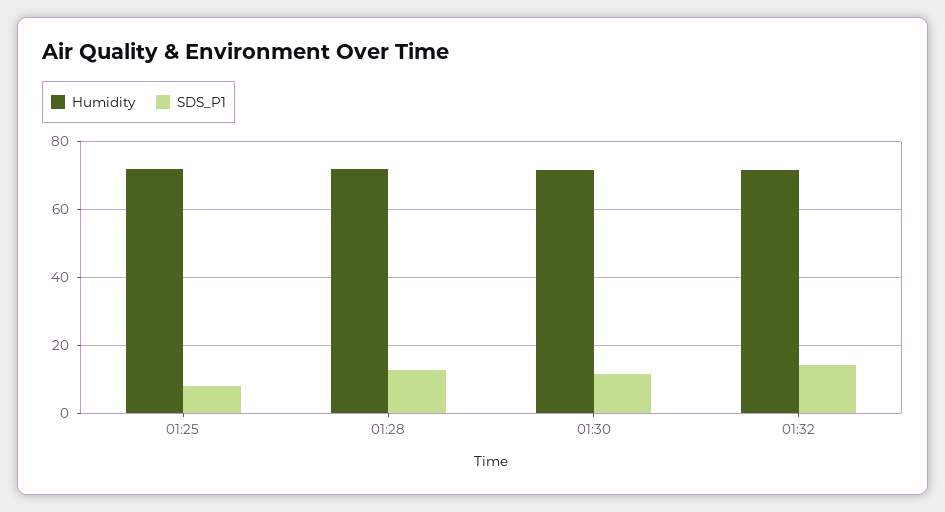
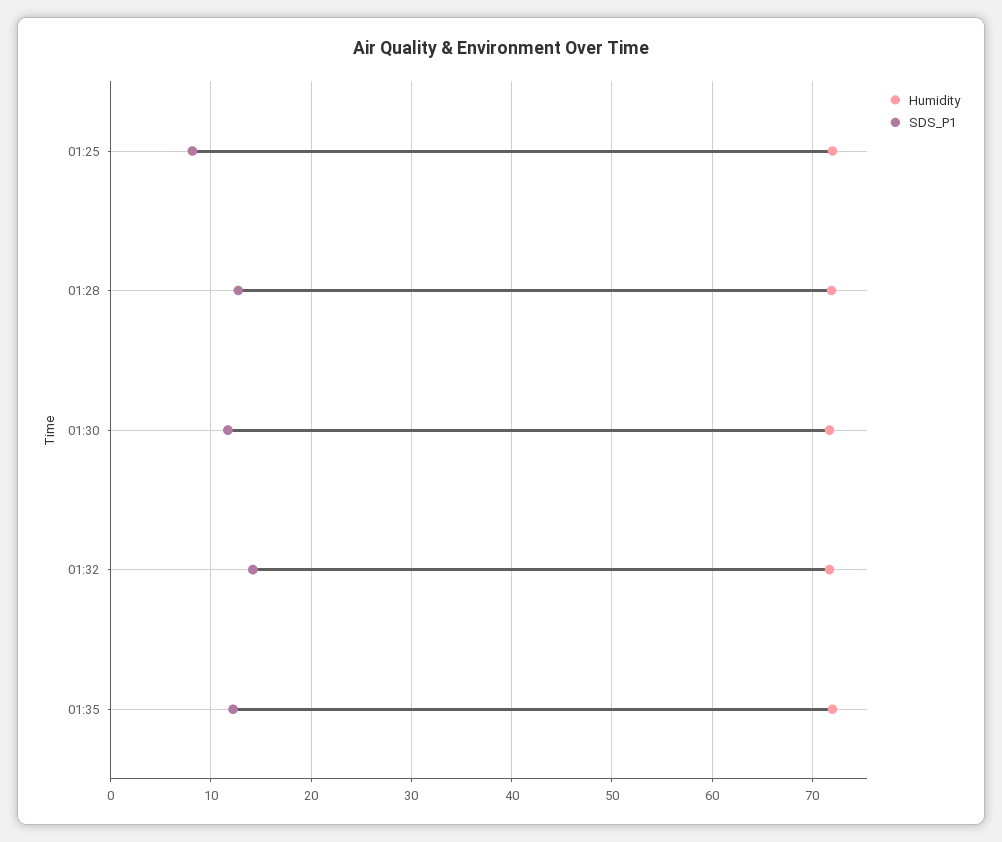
Humidity, 01:35: none -> 72
SDS_P1, 01:35: none -> 12

